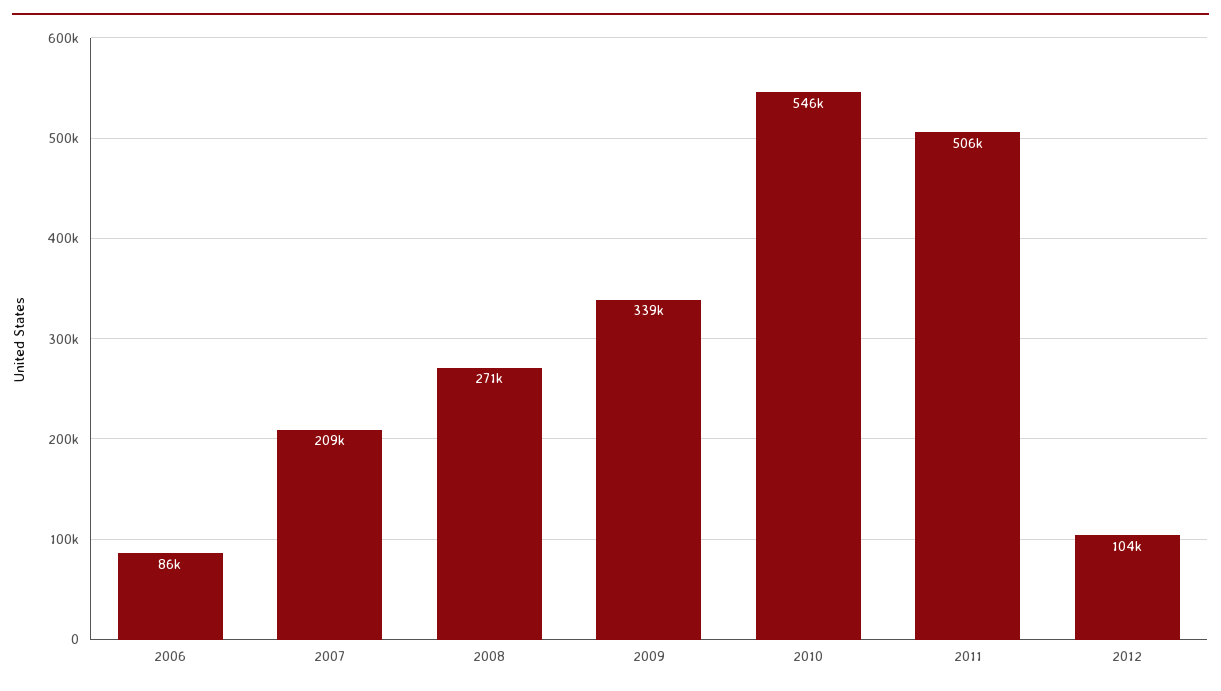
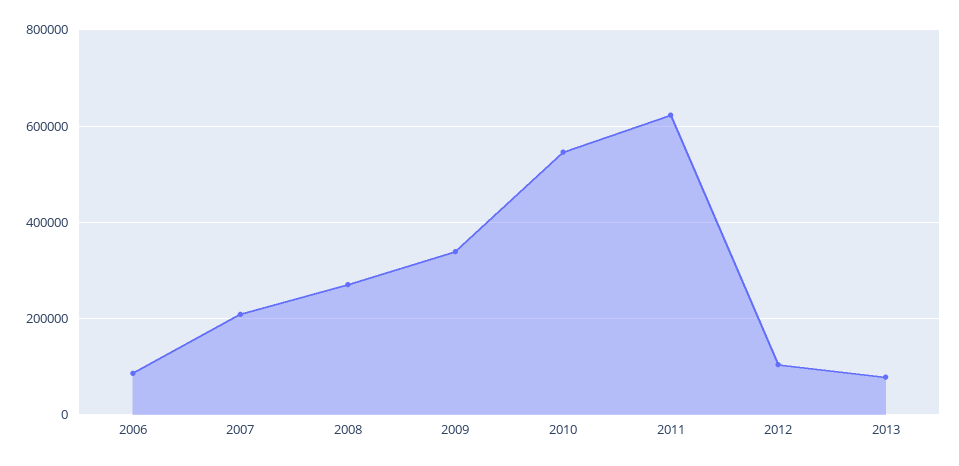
2011: 506000 -> 620000
2013: none -> 80000

